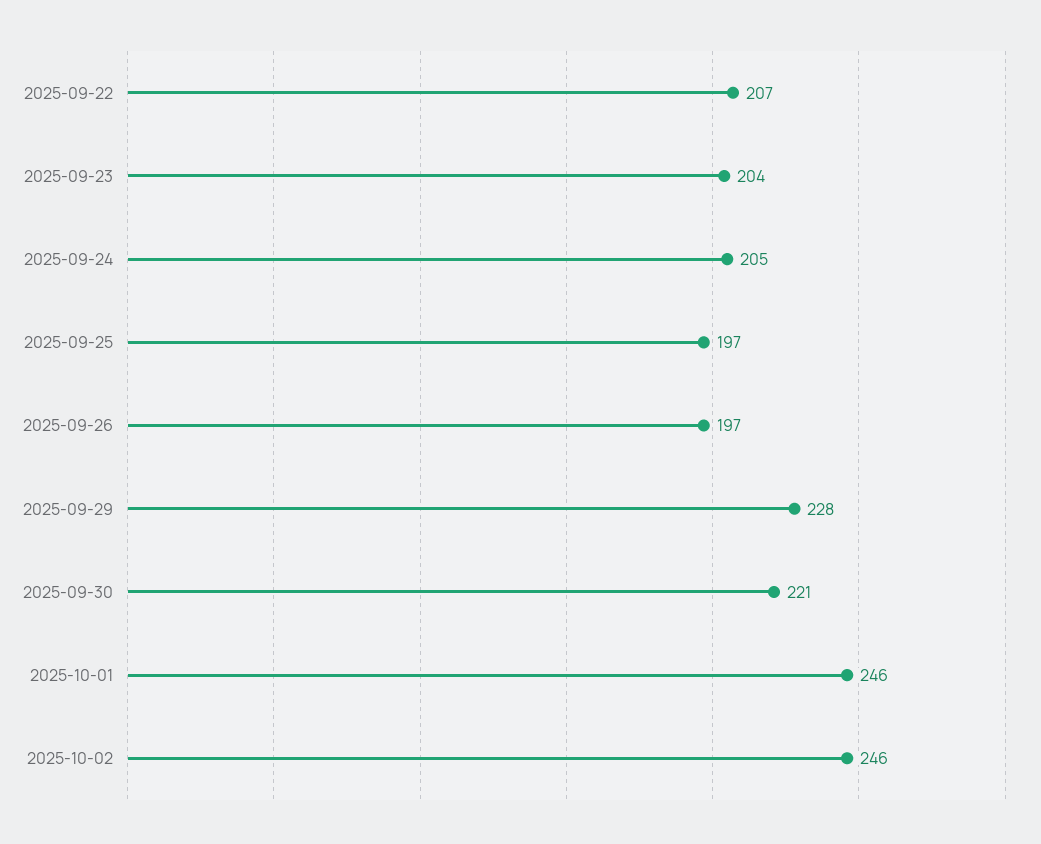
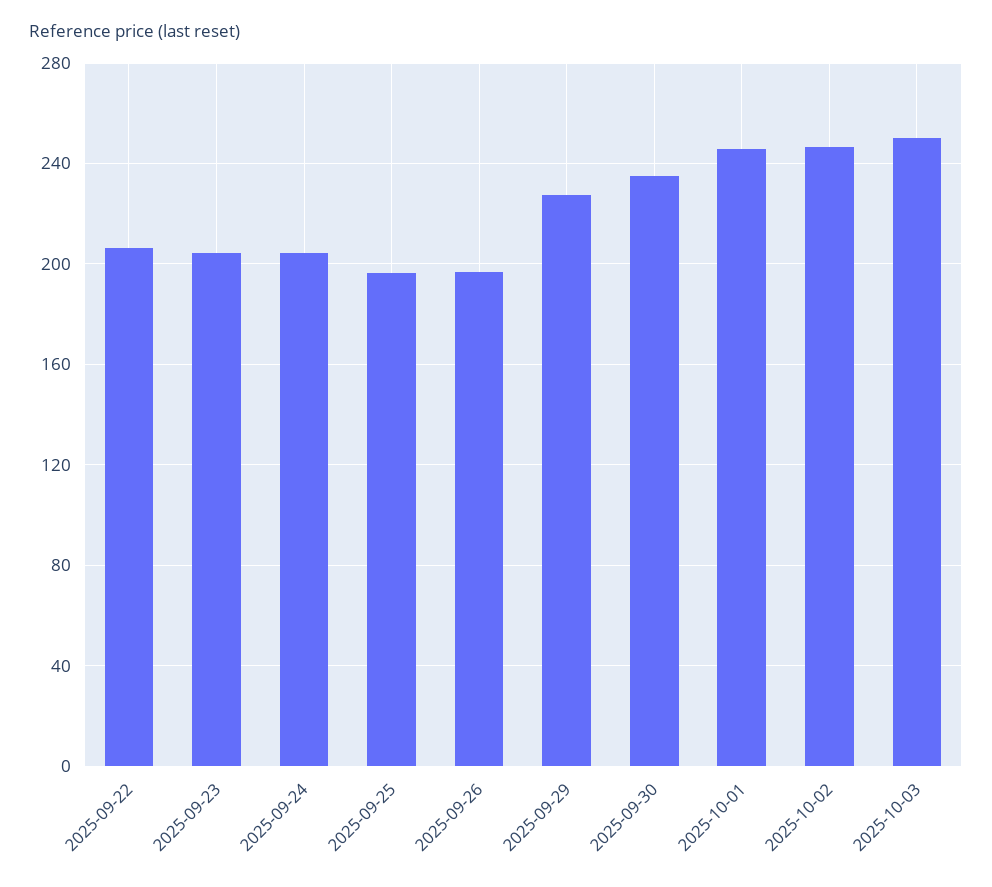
2025-09-30: 221 -> 235
2025-10-03: none -> 250

